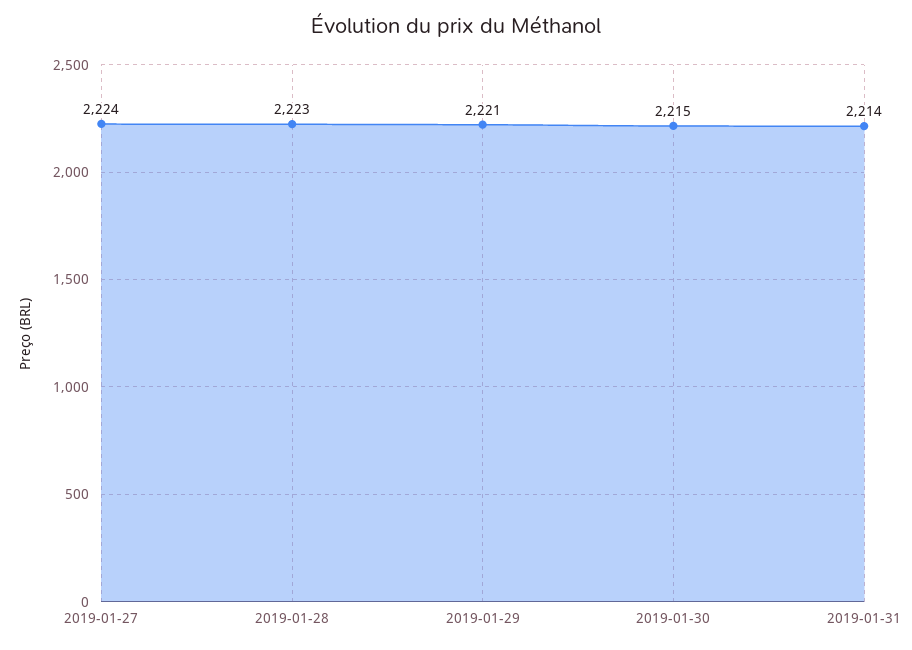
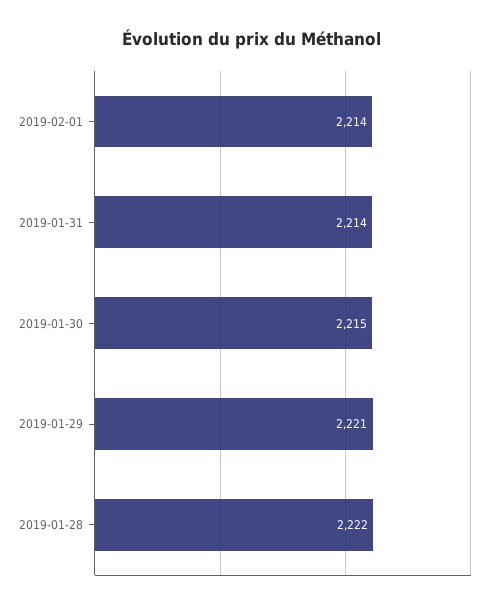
2019-01-27: 2224 -> none
2019-01-28: 2223 -> 2222
2019-02-01: none -> 2214

